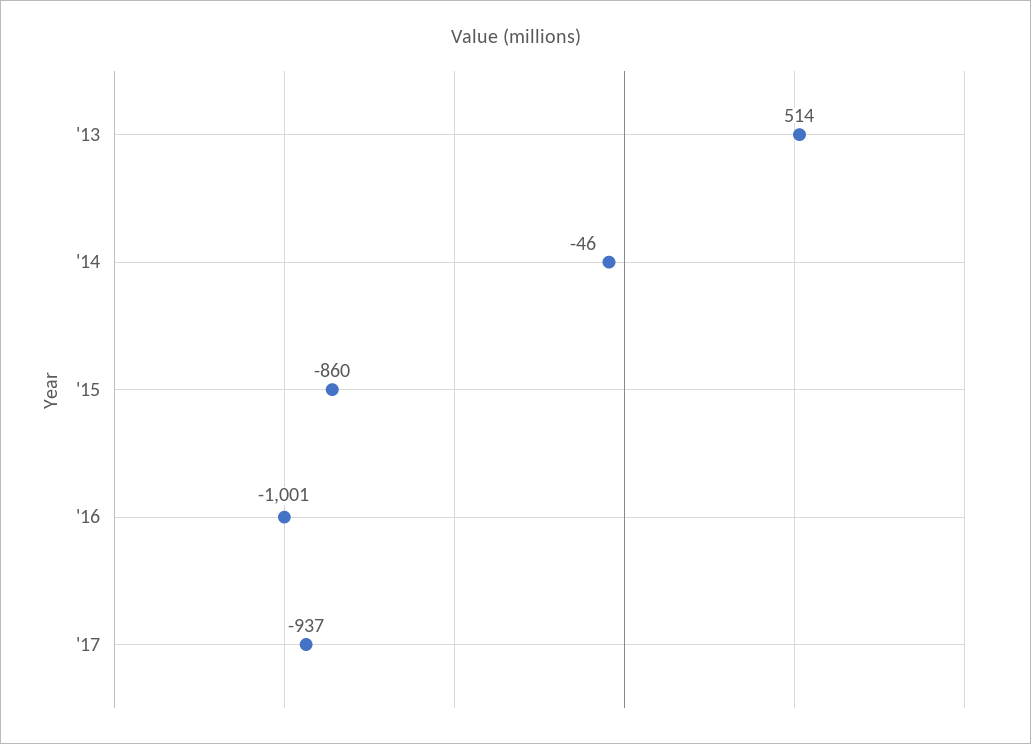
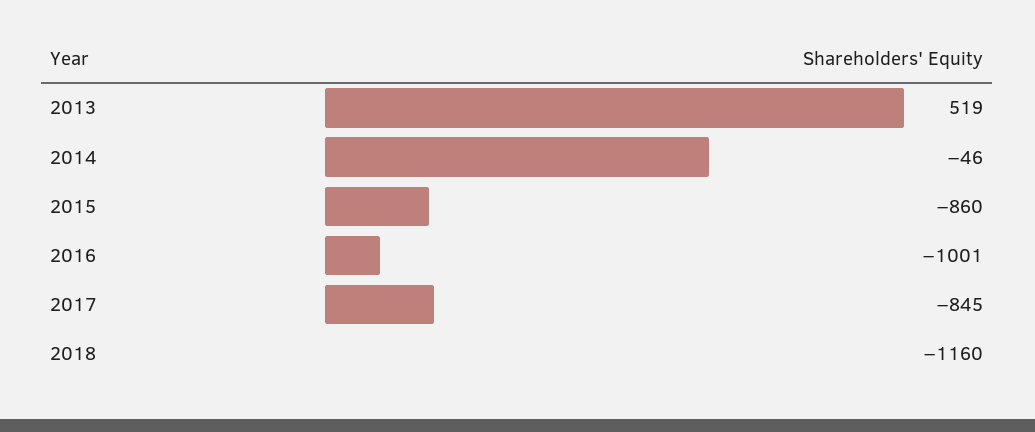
'13: 514 -> 519
'17: -937 -> -845
2018: none -> -1160

